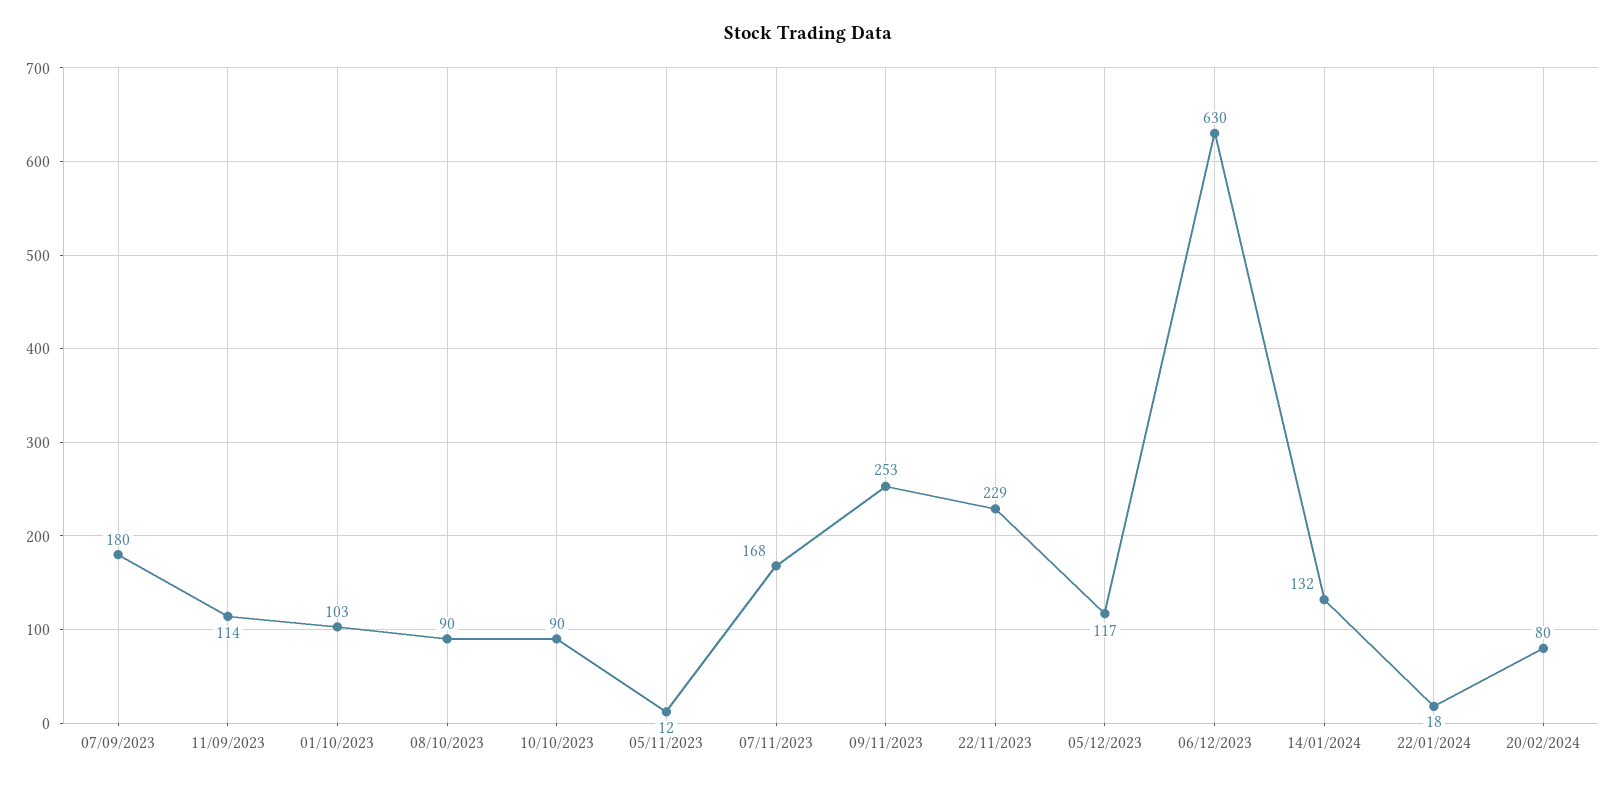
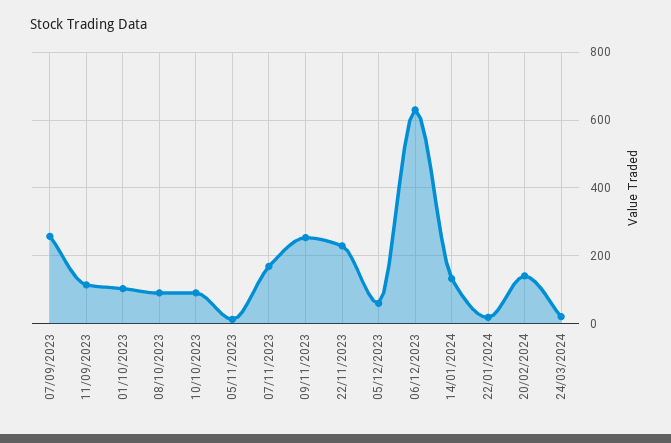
07/09/2023: 180 -> 260
05/12/2023: 117 -> 60
20/02/2024: 80 -> 140
24/03/2024: none -> 20

